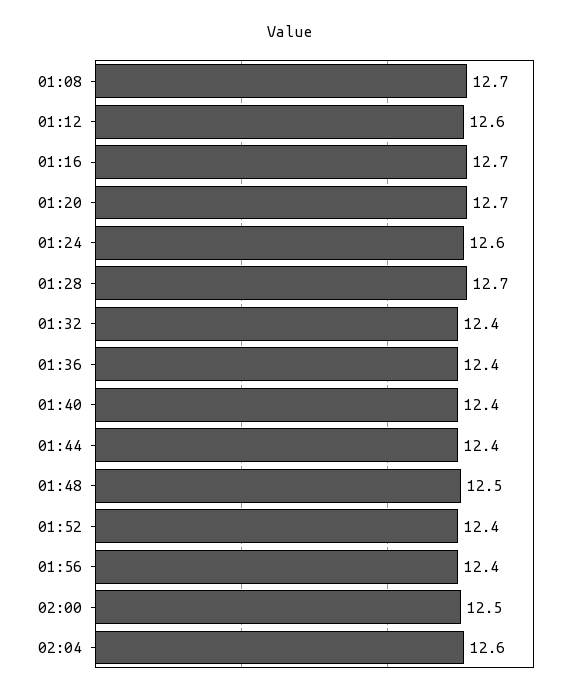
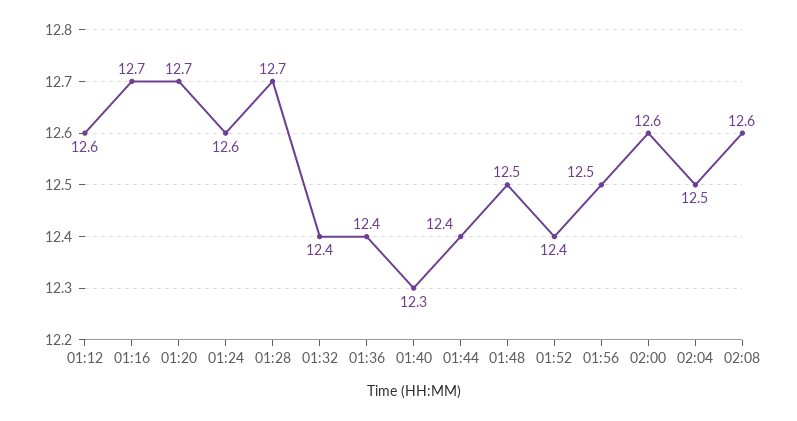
01:08: 12.7 -> none
01:40: 12.4 -> 12.3
01:56: 12.4 -> 12.5
02:00: 12.5 -> 12.6
02:04: 12.6 -> 12.5
02:08: none -> 12.6

